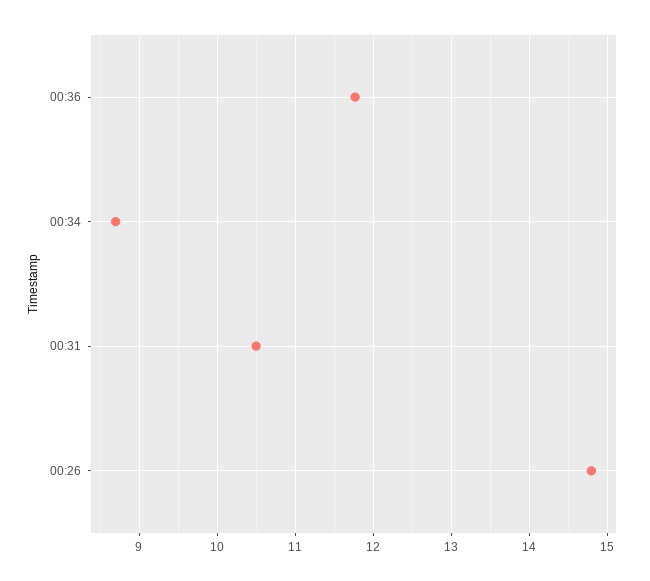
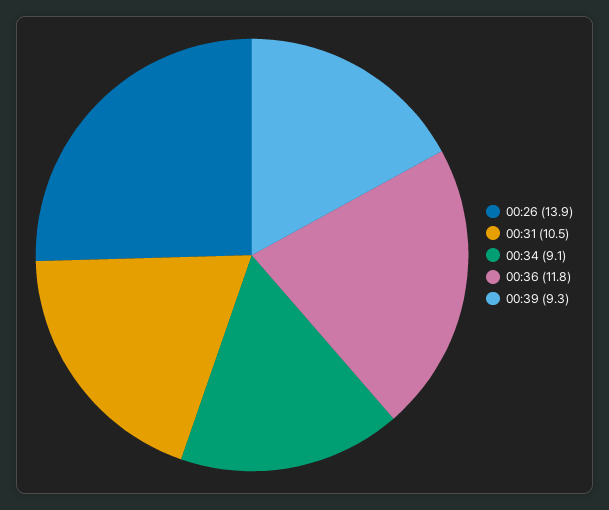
00:34: 8.7 -> 9.1
00:26: 14.8 -> 13.9
00:39: none -> 9.3

